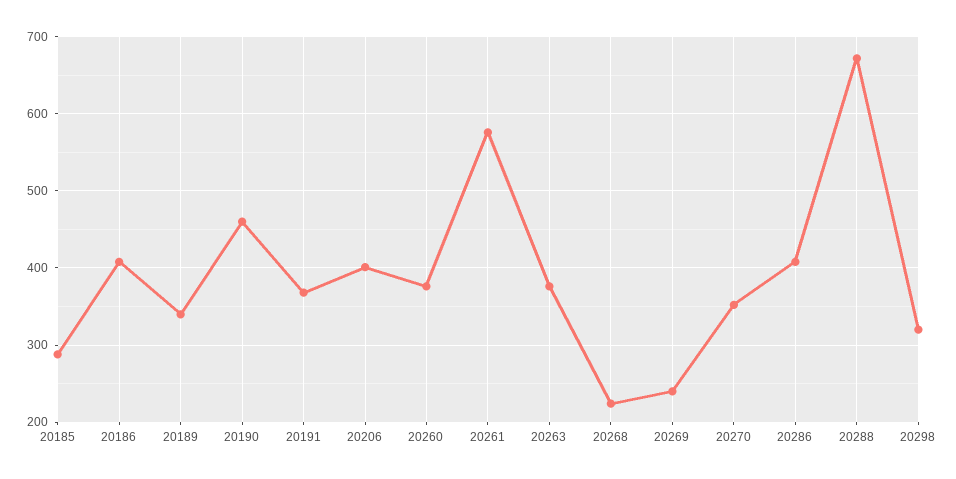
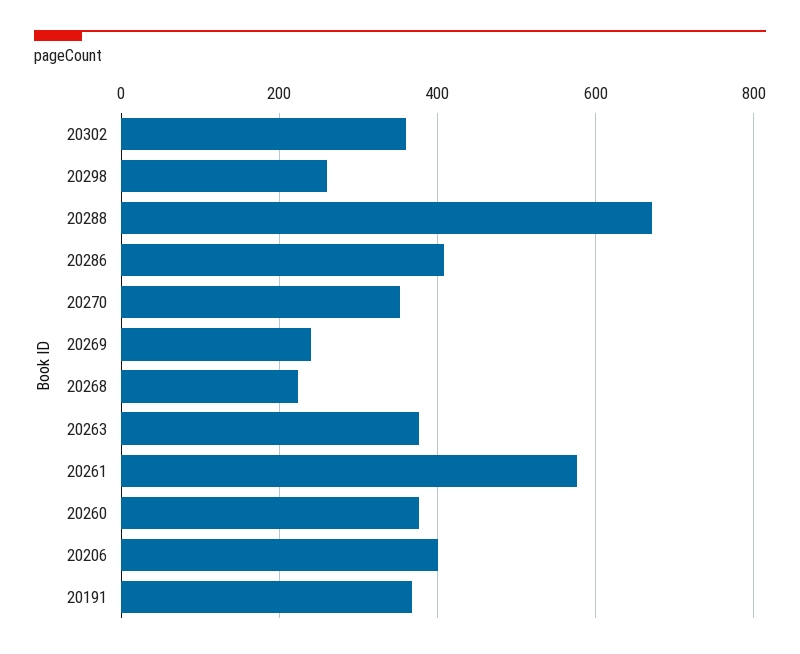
20185: 290 -> none
20186: 410 -> none
20189: 340 -> none
20190: 460 -> none
20298: 320 -> 260
20302: none -> 360

